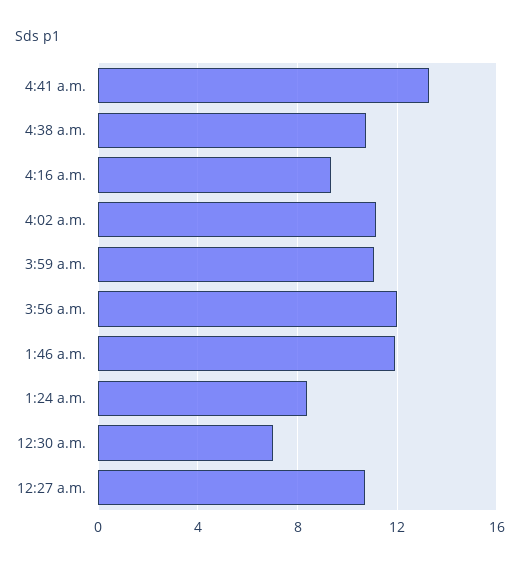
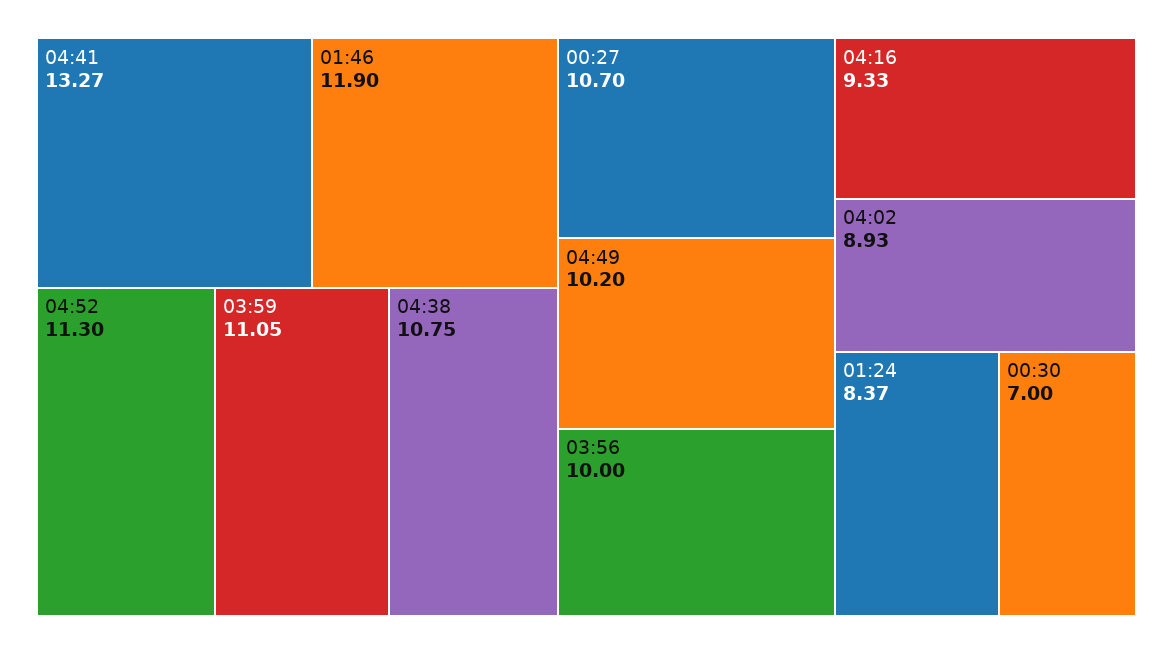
4:02 a.m.: 11 -> 8.93
3:56 a.m.: 12 -> 10
04:52: none -> 11.3
04:49: none -> 10.2

